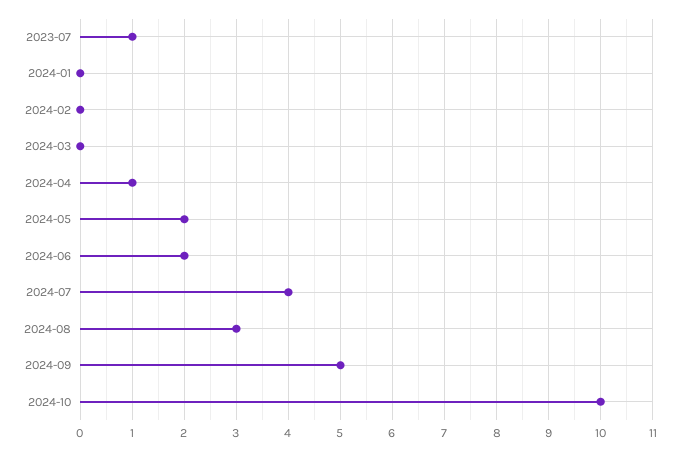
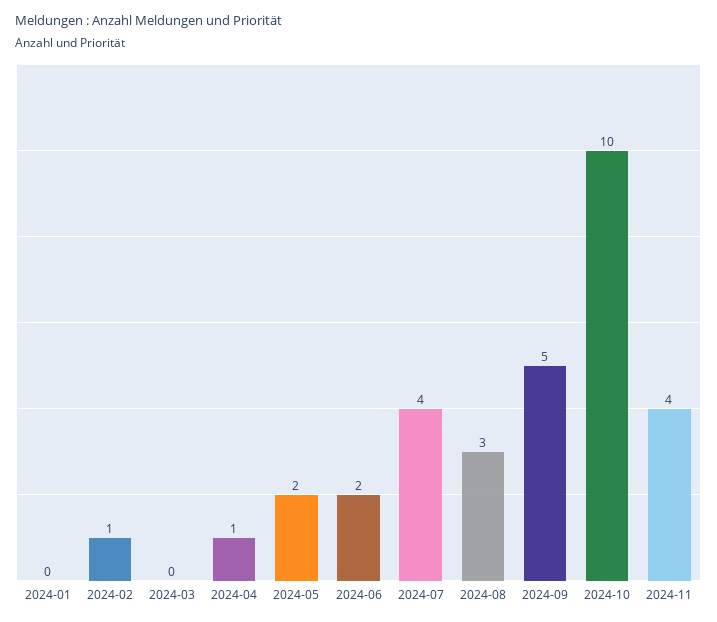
2023-07: 1 -> none
2024-02: 0 -> 1
2024-11: none -> 4

